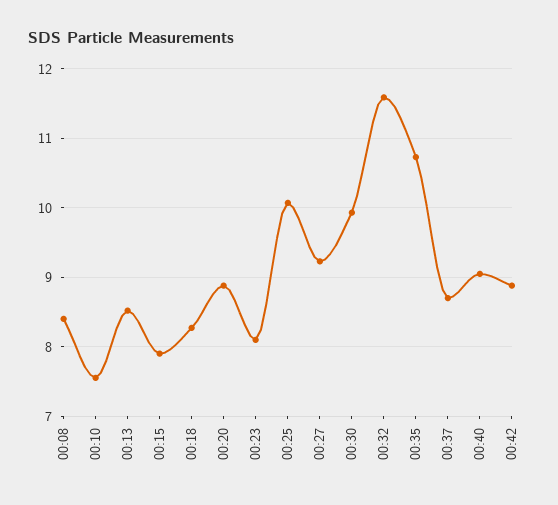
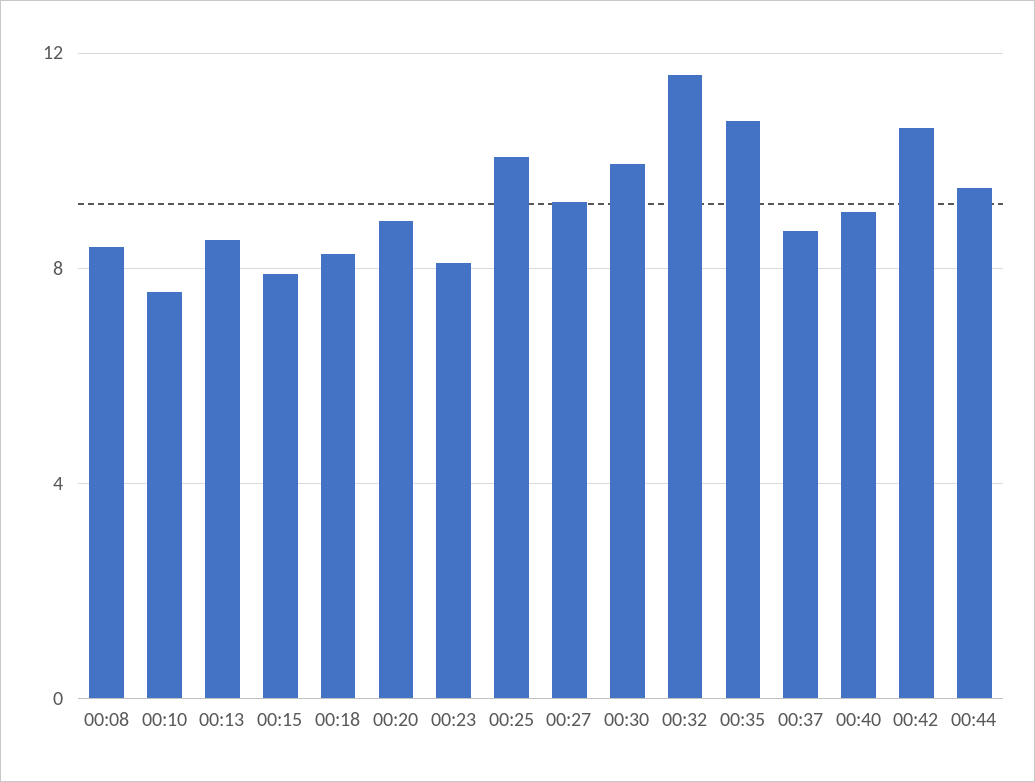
00:42: 8.9 -> 10.5
00:44: none -> 9.5

